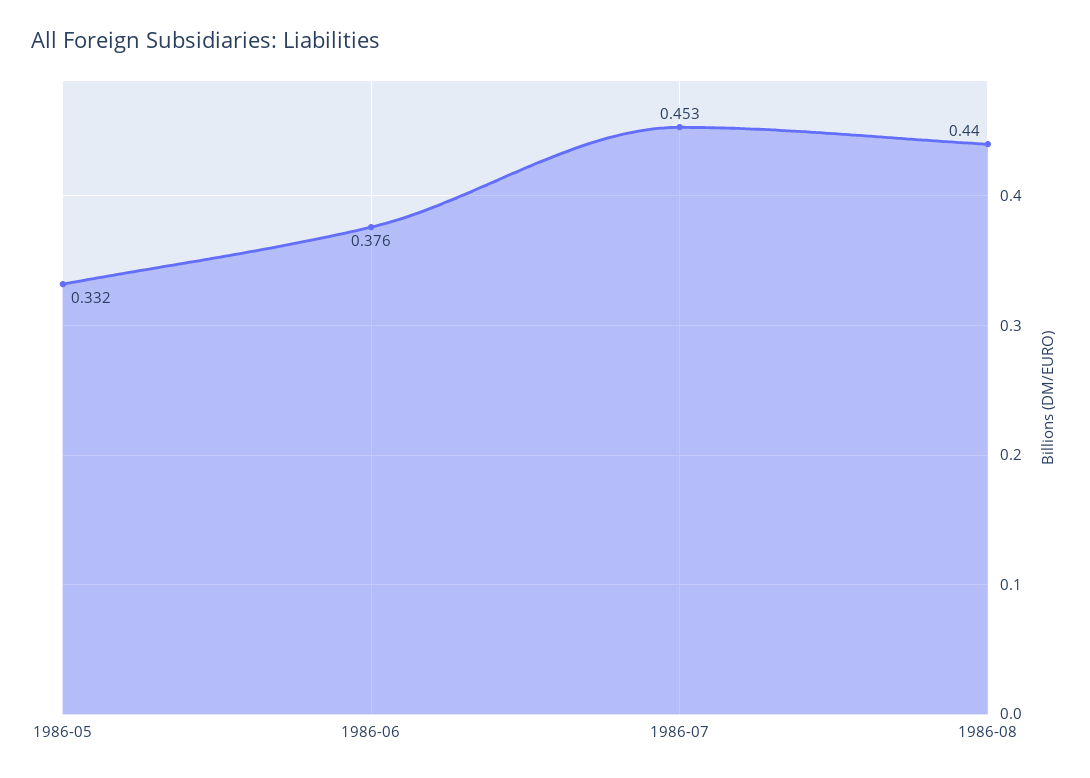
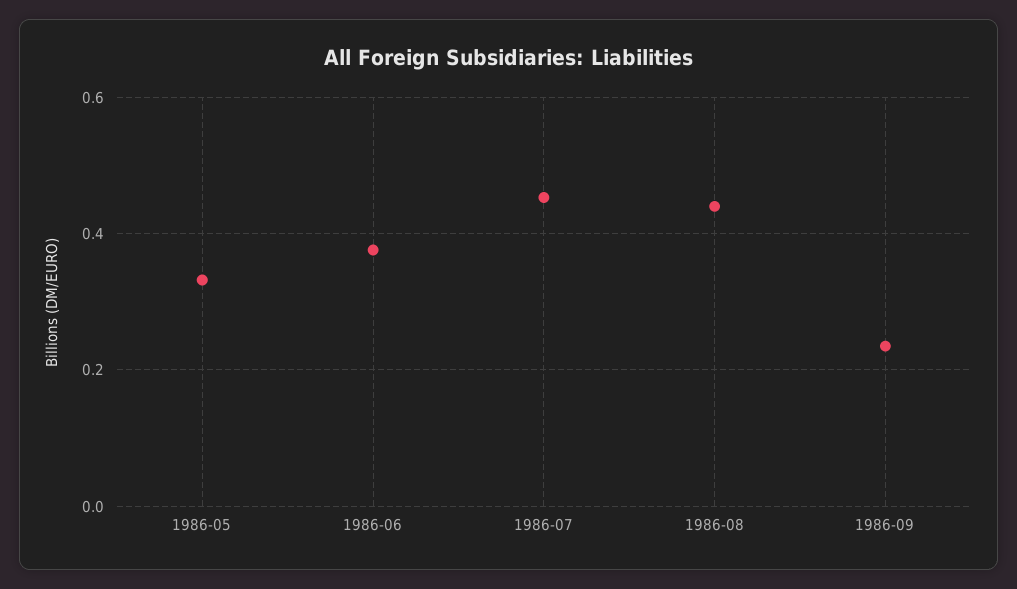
1986-09: none -> 0.24

